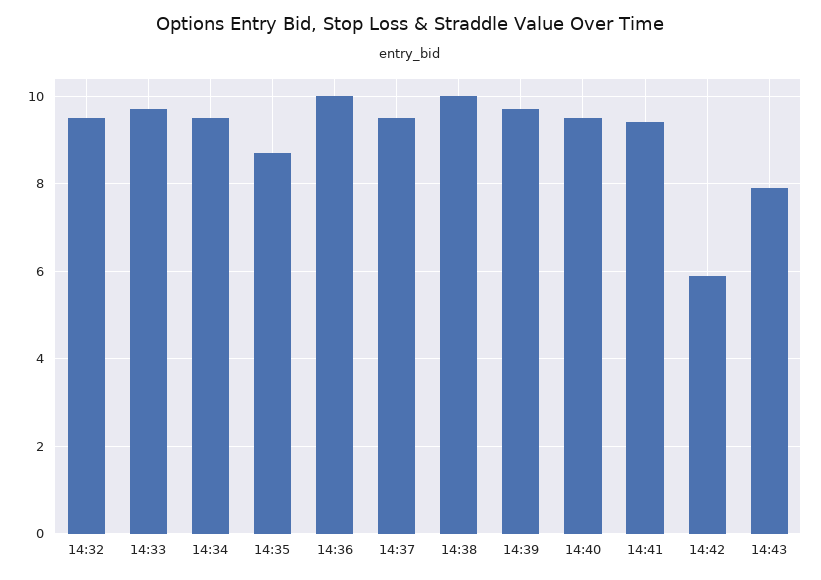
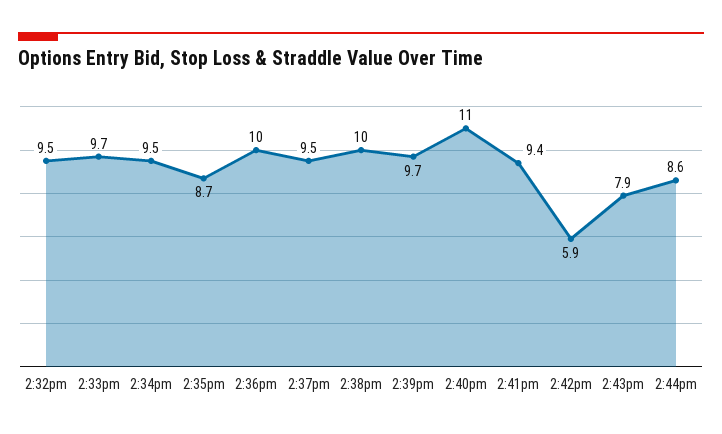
14:40: 9.5 -> 11
2:44pm: none -> 8.6

